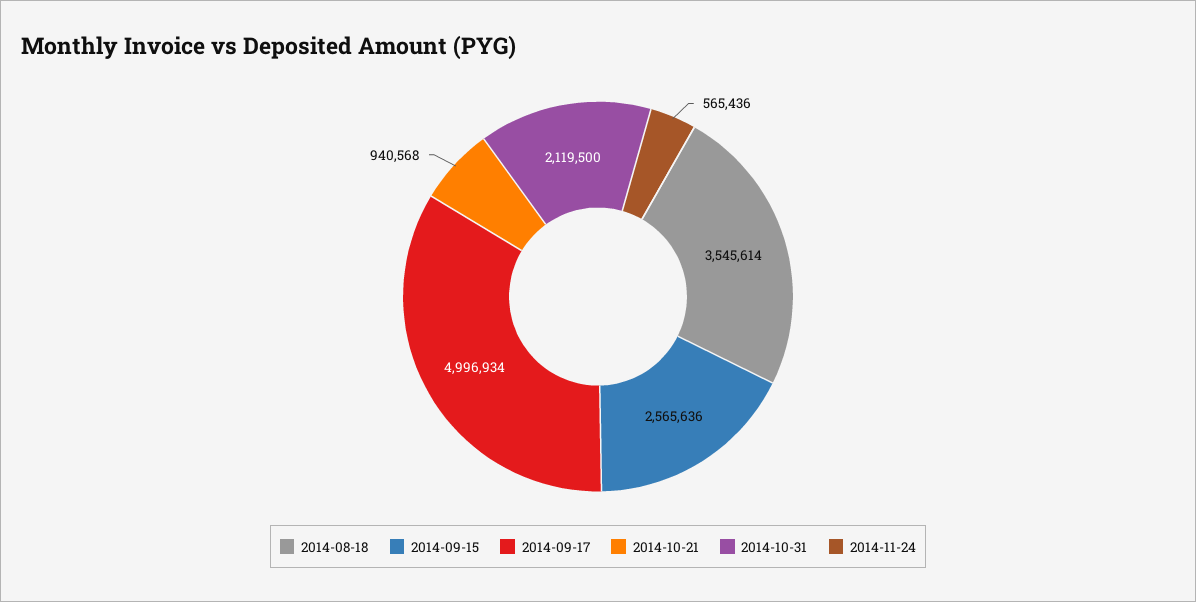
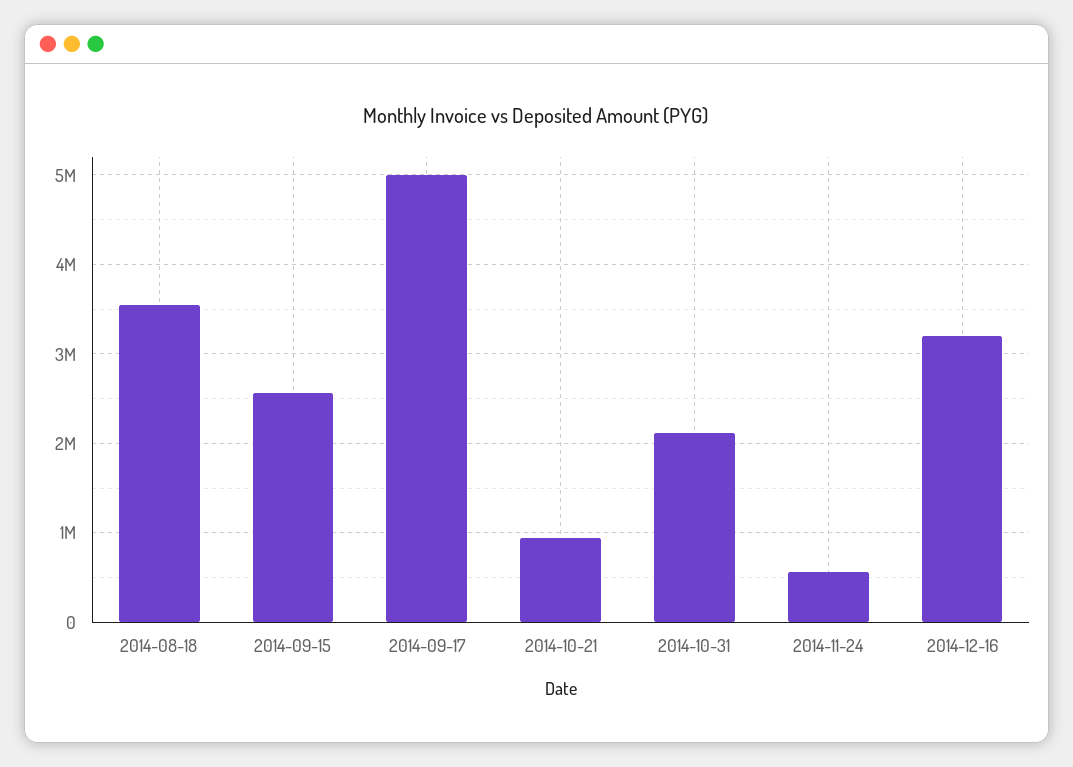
2014-12-16: none -> 3200000

